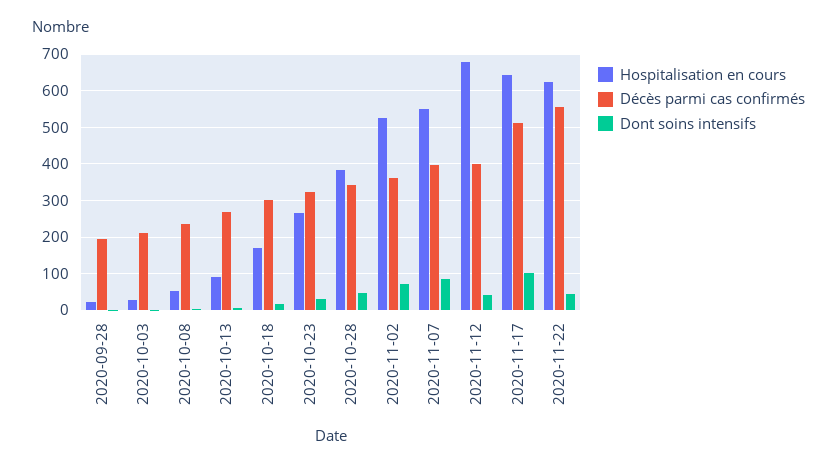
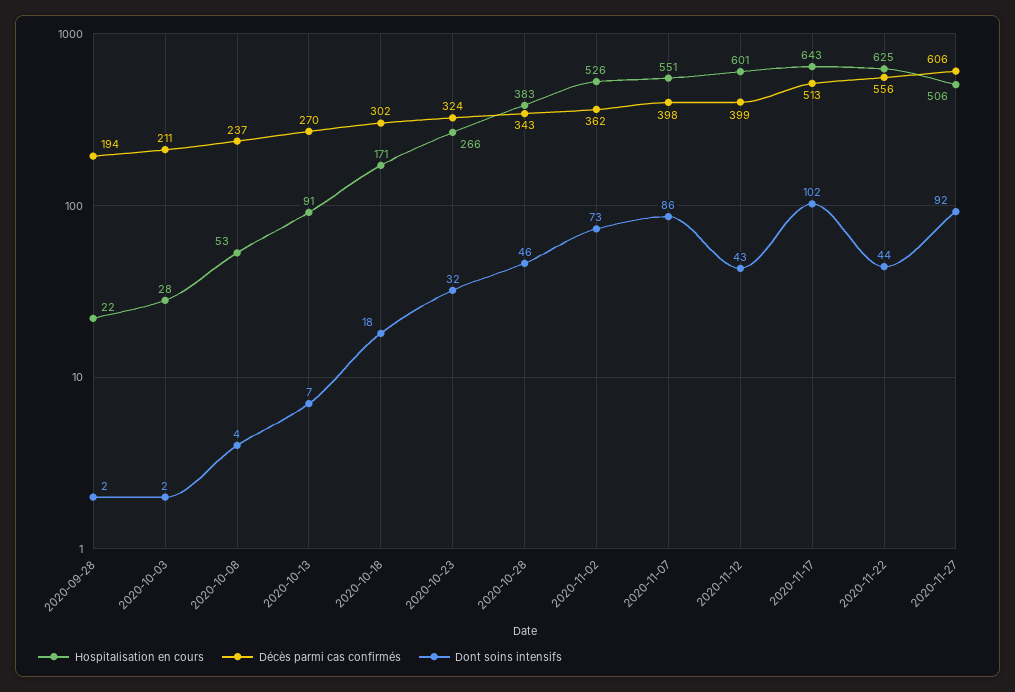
Hospitalisation en cours, 2020-11-12: 680 -> 601
Hospitalisation en cours, 2020-11-27: none -> 506
Décès parmi cas confirmés, 2020-11-27: none -> 606
Dont soins intensifs, 2020-11-27: none -> 92

